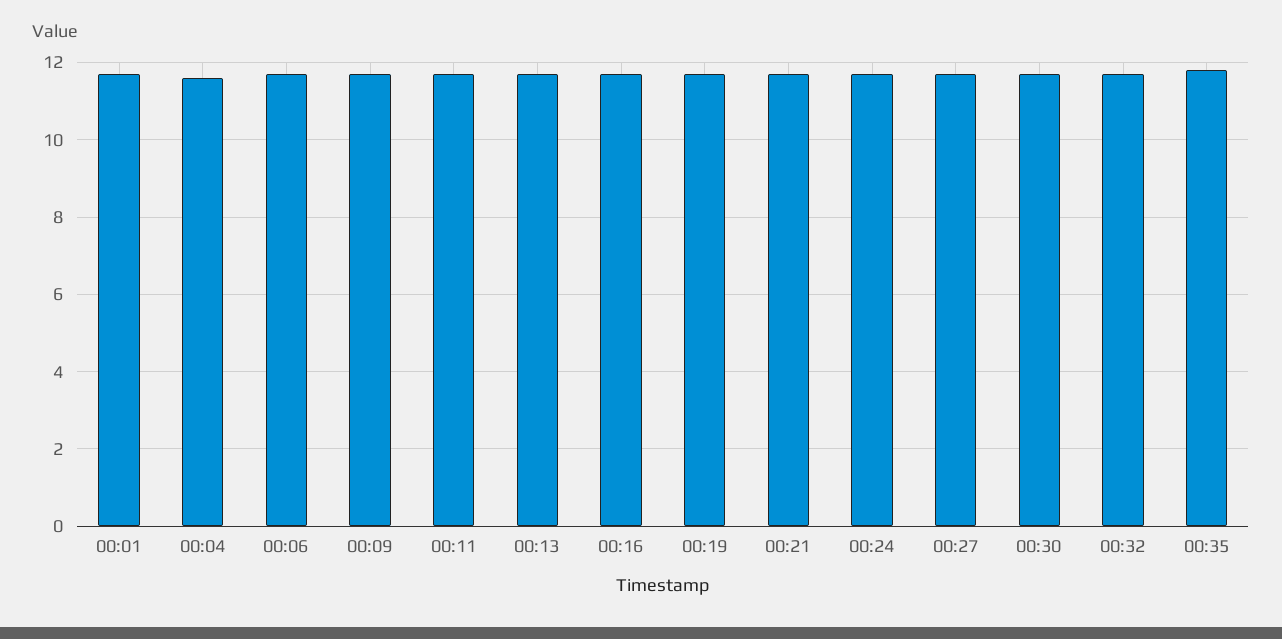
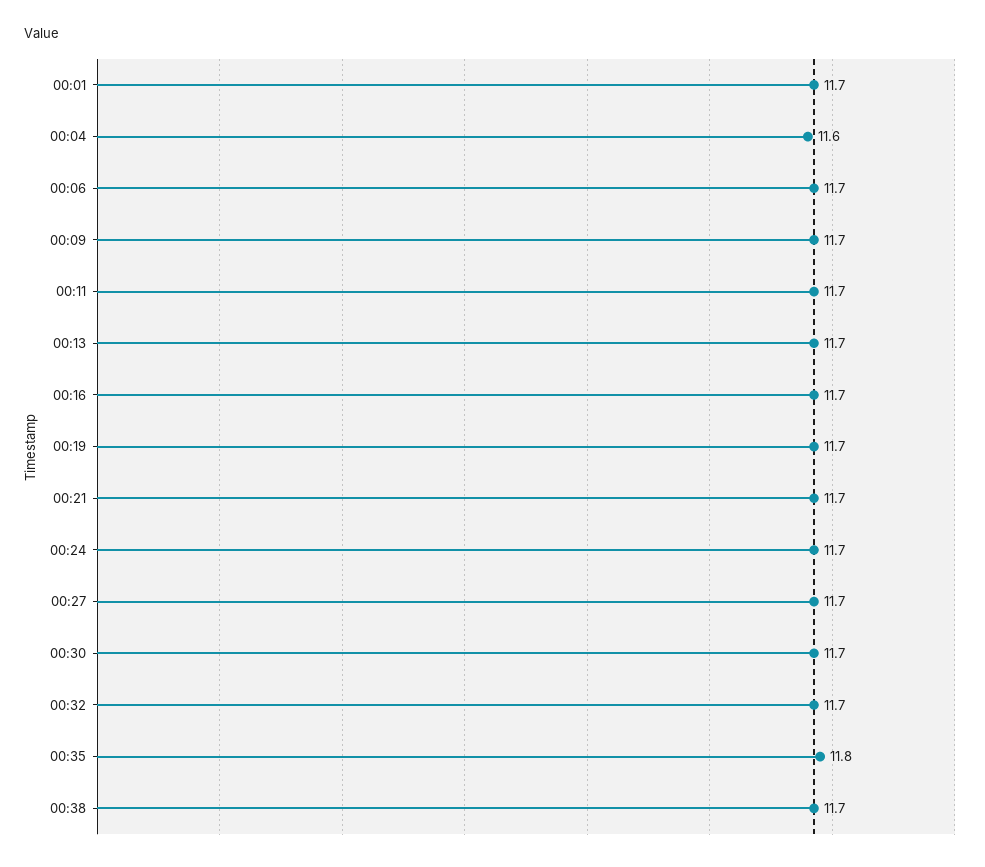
00:38: none -> 11.7

